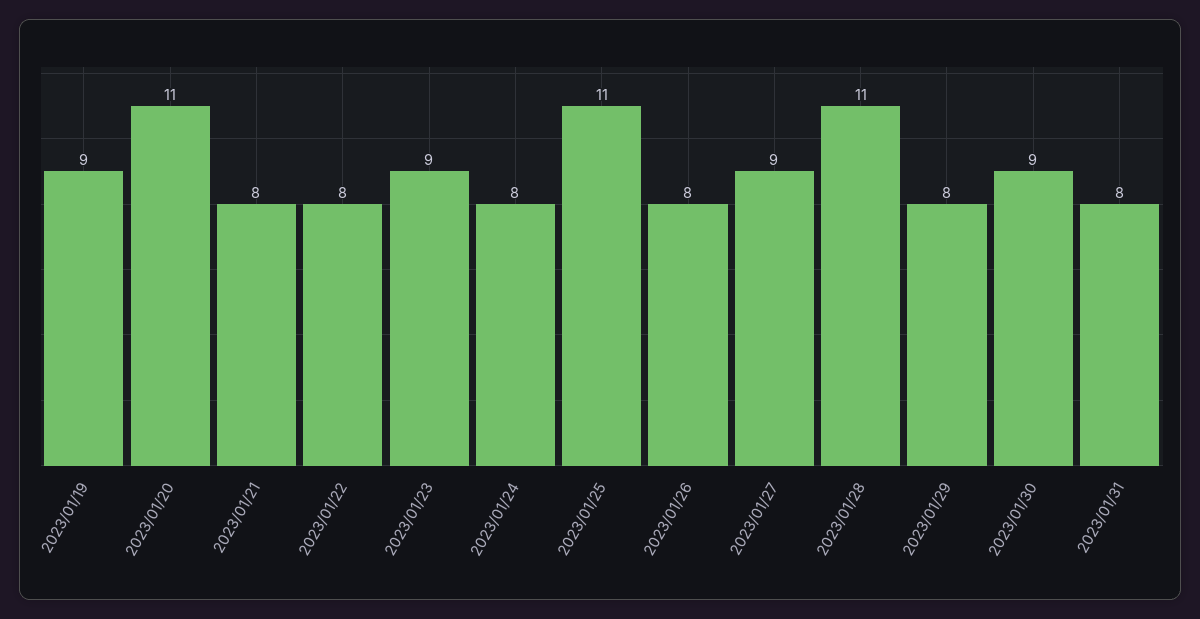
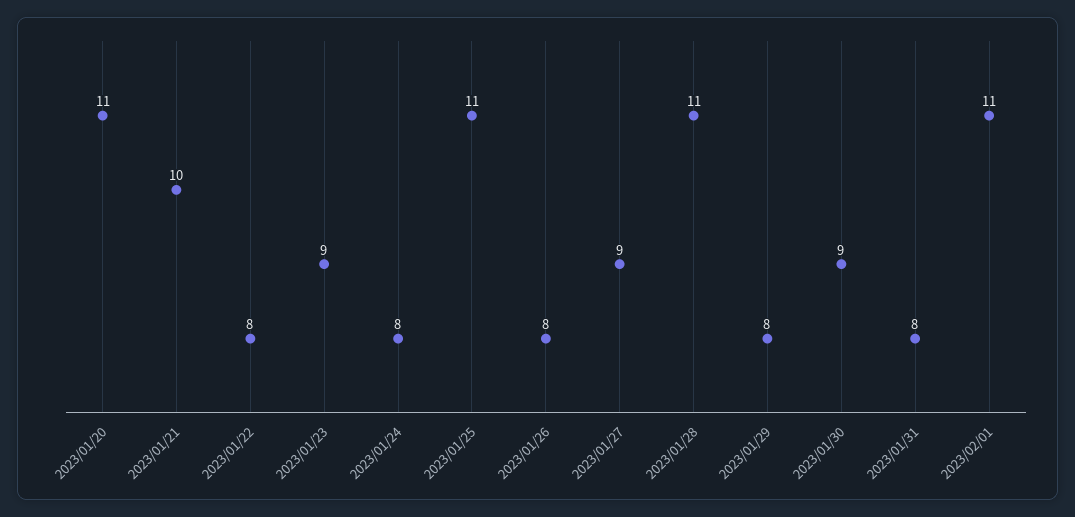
2023/01/19: 9 -> none
2023/01/21: 8 -> 10
2023/02/01: none -> 11

